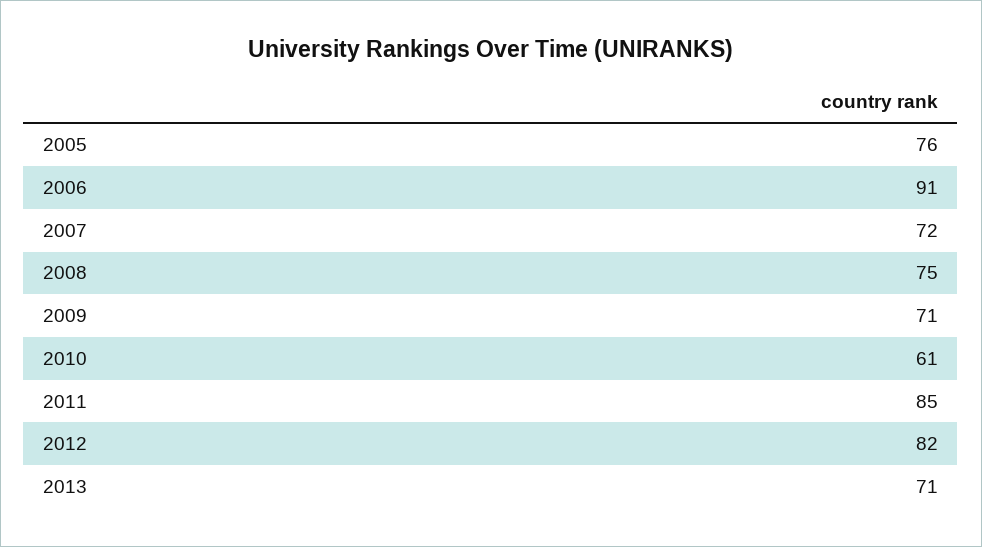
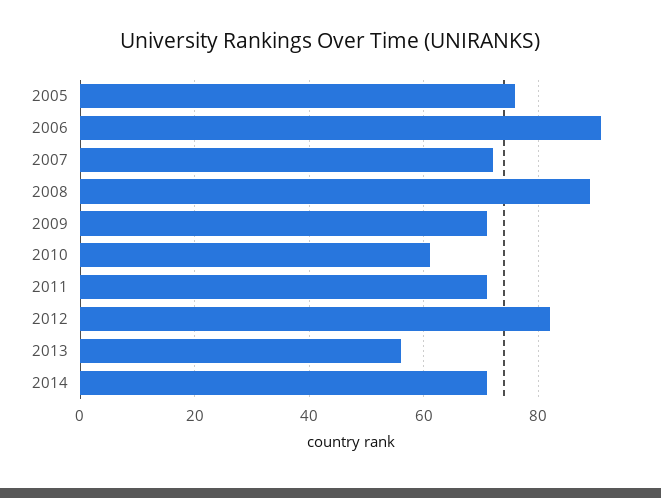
2008: 75 -> 90
2011: 85 -> 70
2013: 71 -> 55
2014: none -> 70

